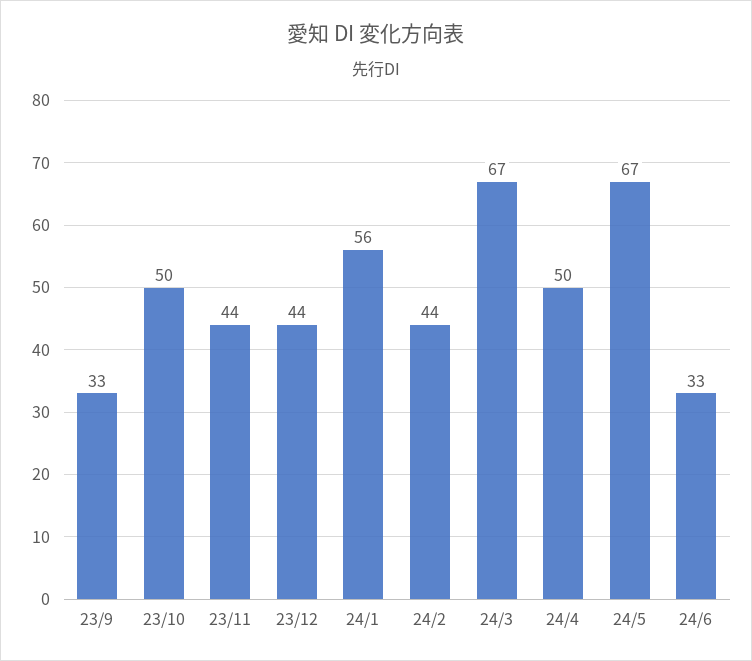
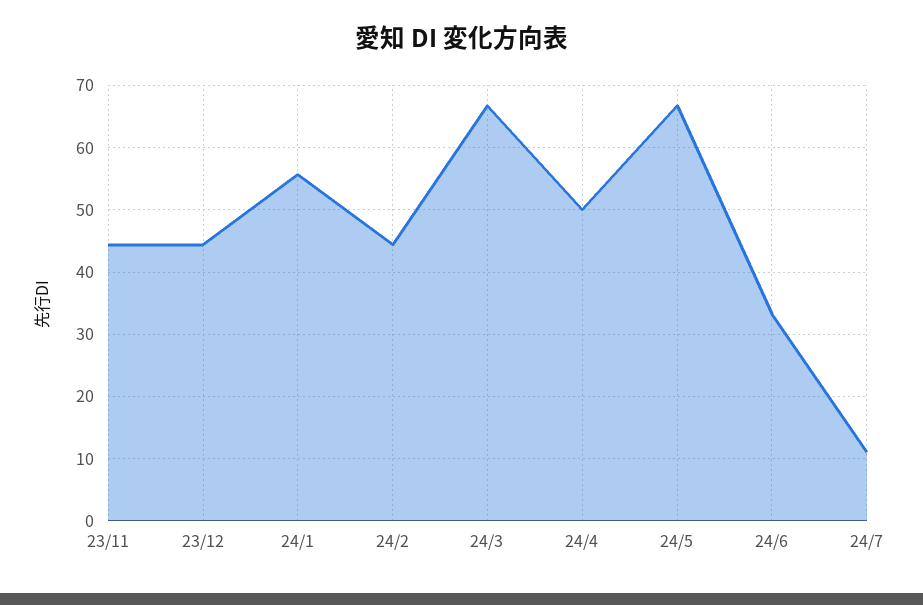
23/9: 33 -> none
23/10: 50 -> none
24/7: none -> 11

